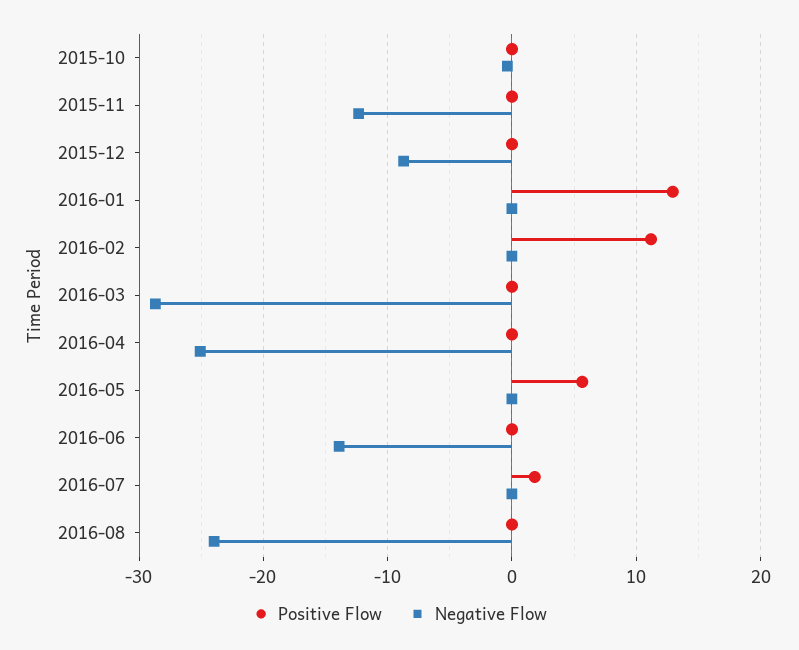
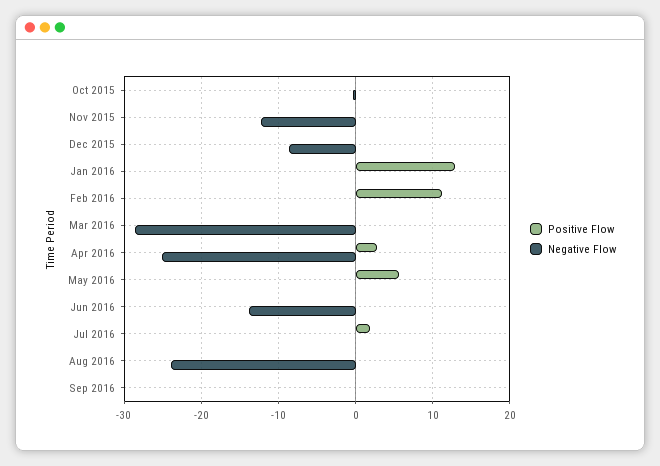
Positive Flow, 2016-04: 0 -> 3
Positive Flow, Sep 2016: none -> 0
Negative Flow, Sep 2016: none -> 0

